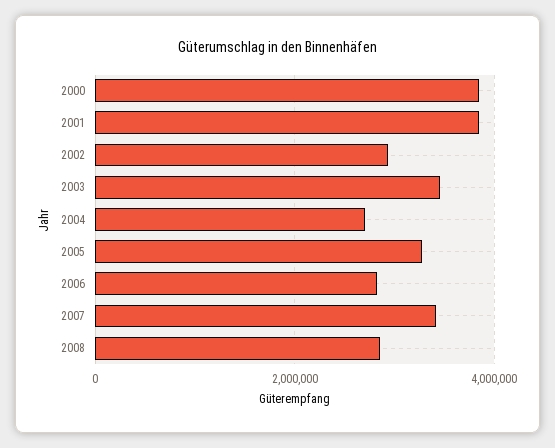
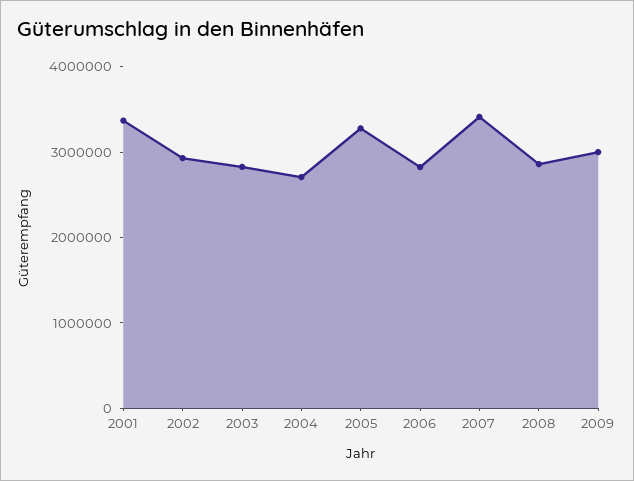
2000: 3800000 -> none
2001: 3800000 -> 3400000
2003: 3400000 -> 2800000
2009: none -> 3000000

